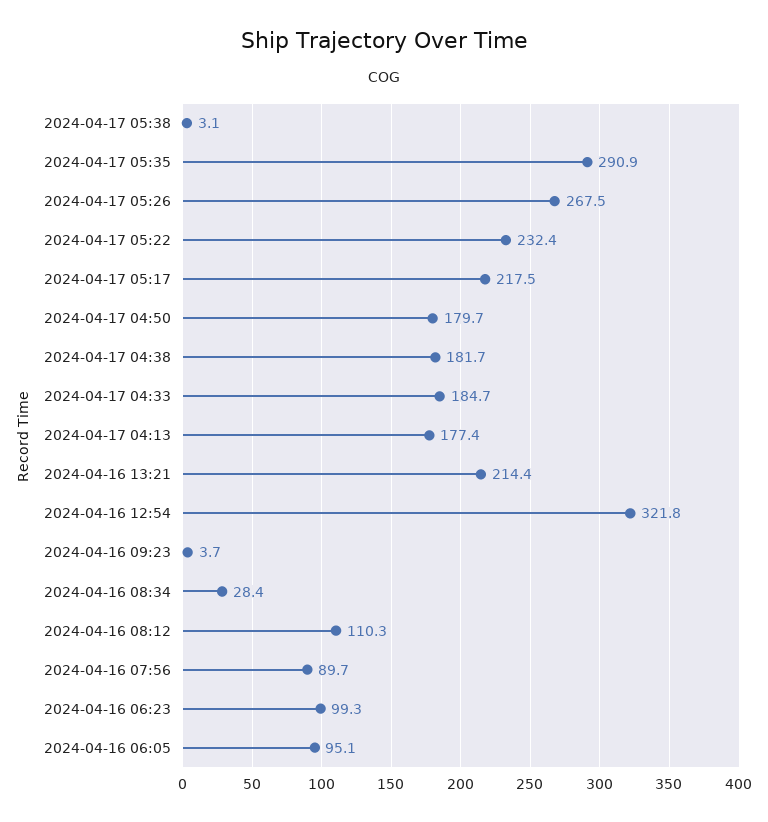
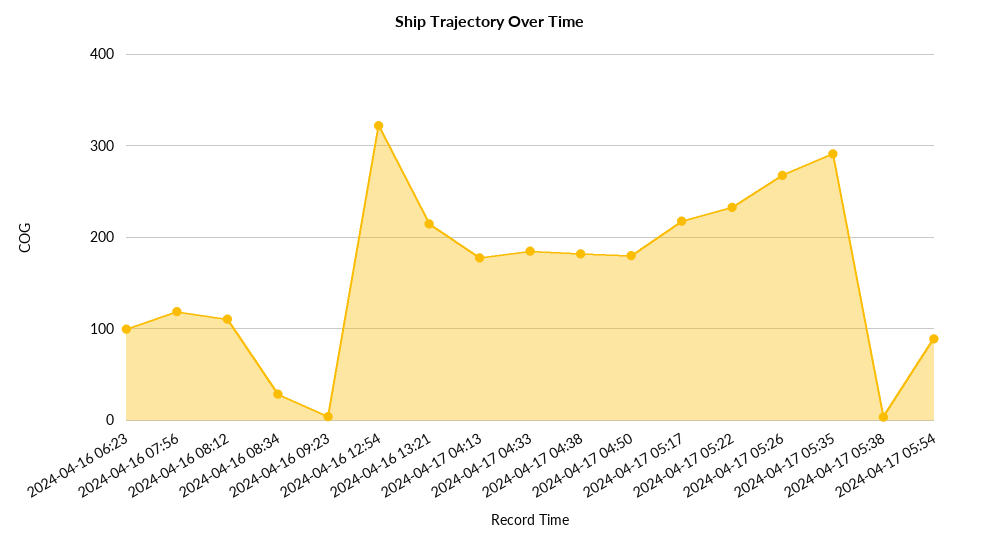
2024-04-16 07:56: 89.7 -> 120
2024-04-16 06:05: 95.1 -> none
2024-04-17 05:54: none -> 90

